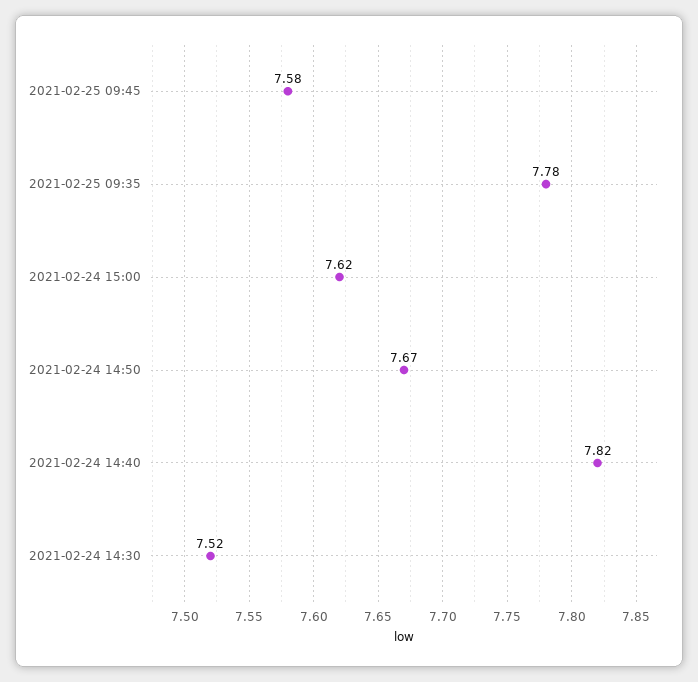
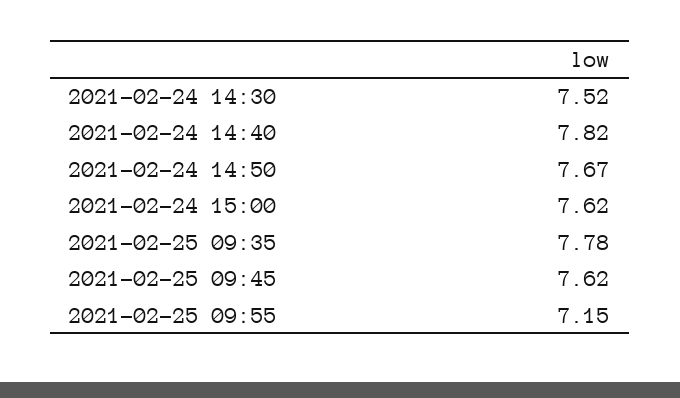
2021-02-25 09:45: 7.58 -> 7.62
2021-02-25 09:55: none -> 7.15

